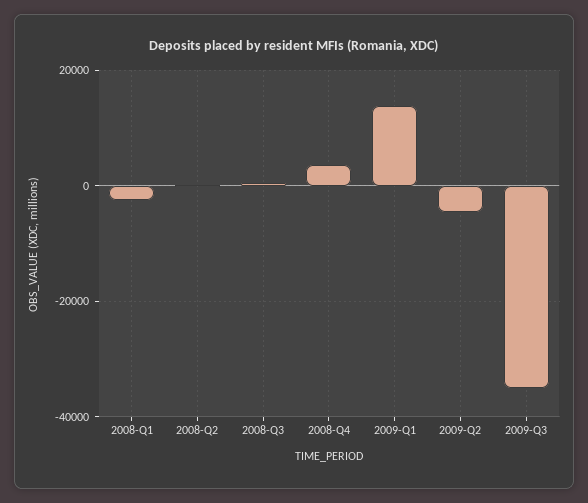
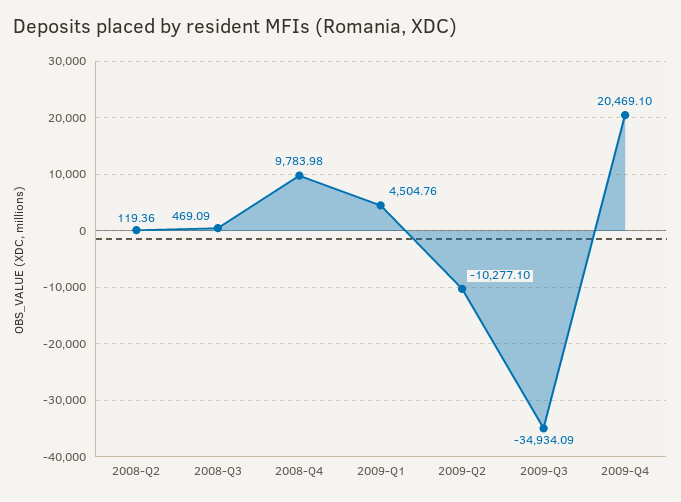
2008-Q1: -2000 -> none
2008-Q4: 4000 -> 9783.98
2009-Q1: 14000 -> 4504.76
2009-Q2: -4000 -> -10277.1
2009-Q4: none -> 20469.1

